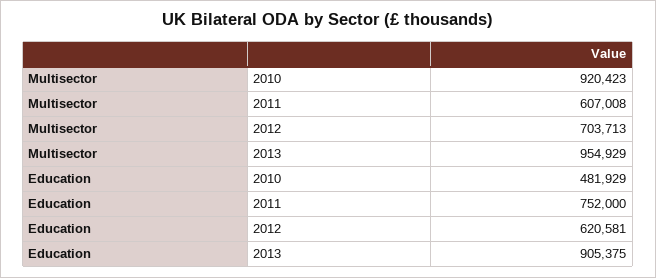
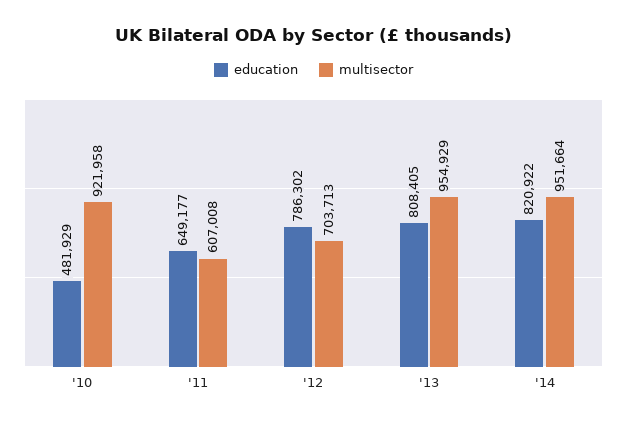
Multisector, 2010: 920423 -> 921958
Education, 2011: 752000 -> 649177
Education, 2012: 620581 -> 786302
Education, 2013: 905375 -> 808405
Education, '14: none -> 820922
Multisector, '14: none -> 951664

